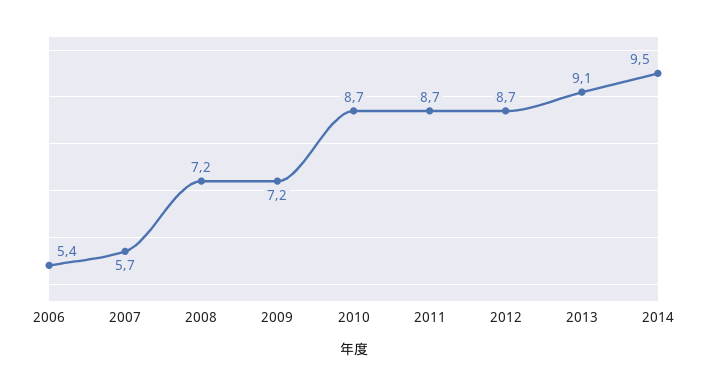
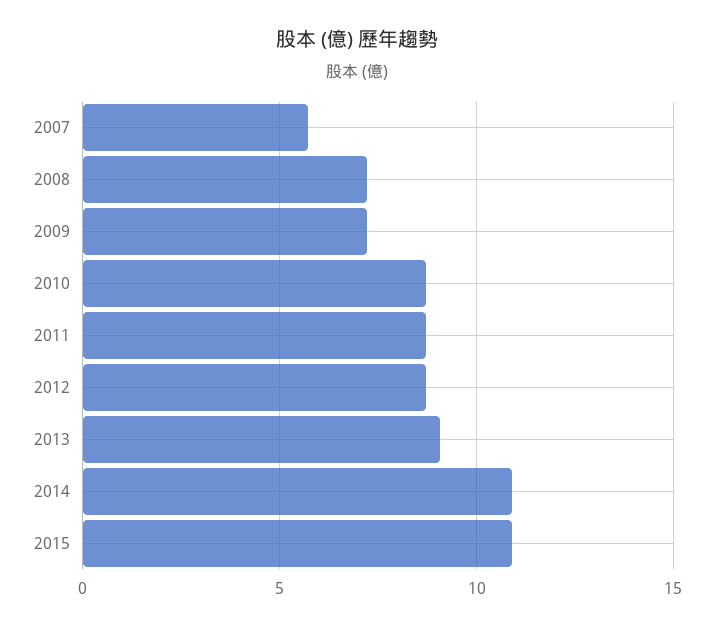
2006: 5.4 -> none
2014: 9.5 -> 11
2015: none -> 11

